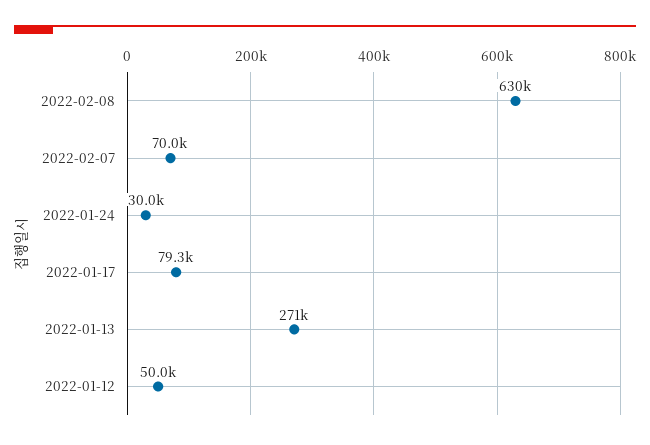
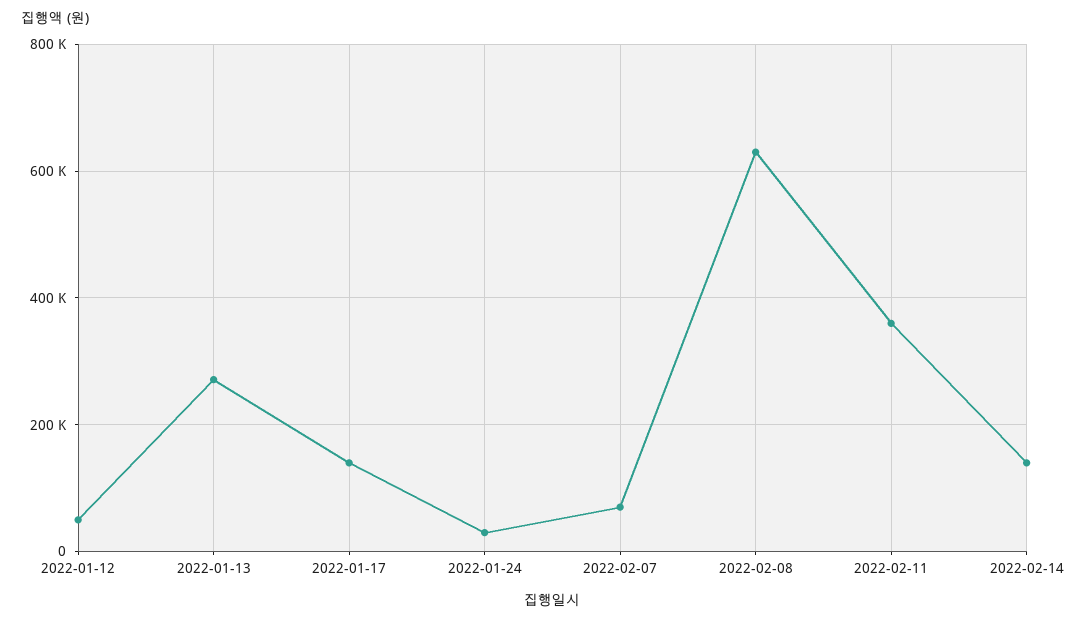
2022-01-17: 79300 -> 140000
2022-02-11: none -> 360000
2022-02-14: none -> 140000

